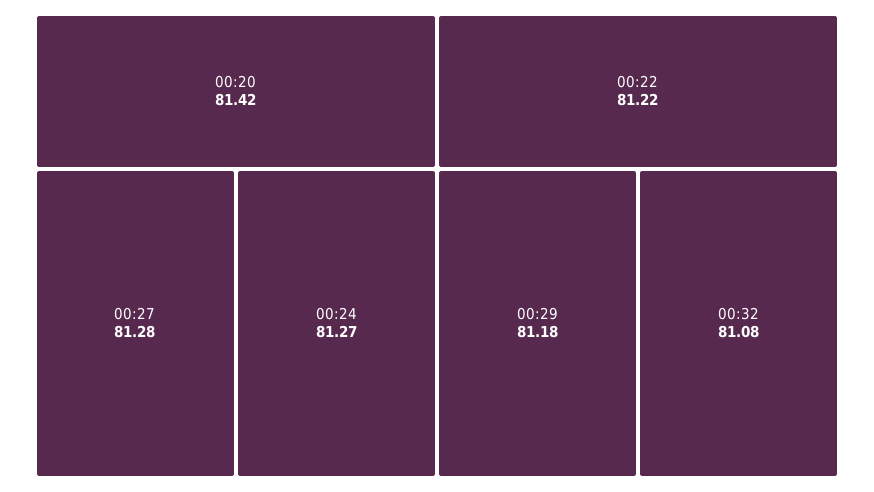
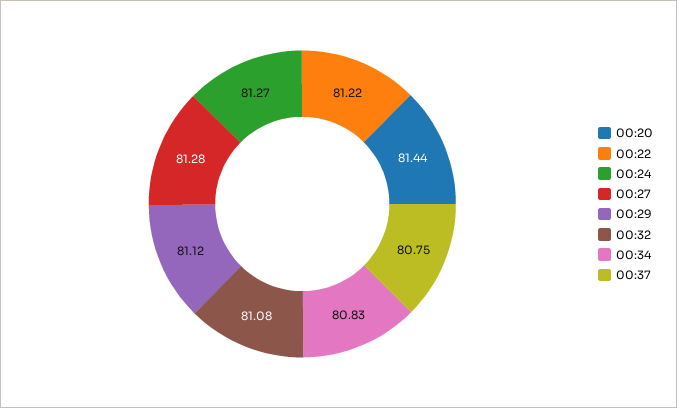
00:20: 81.42 -> 81.44
00:29: 81.18 -> 81.12
00:34: none -> 80.83
00:37: none -> 80.75

